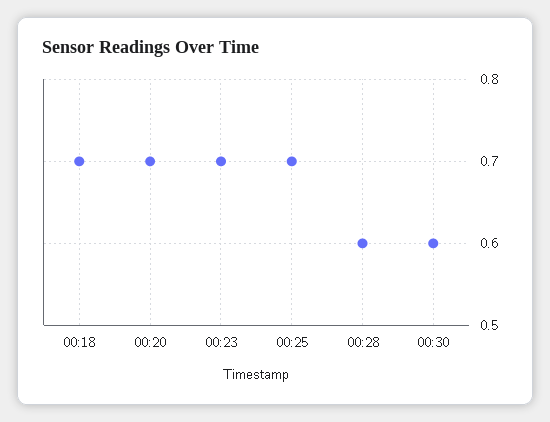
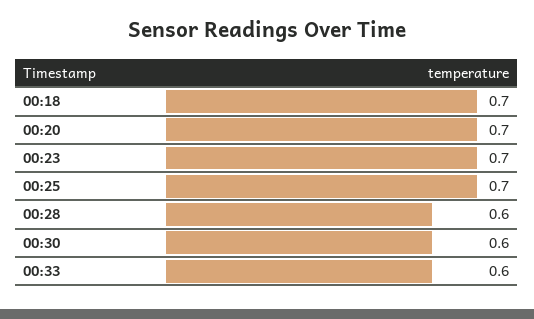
00:33: none -> 0.6

